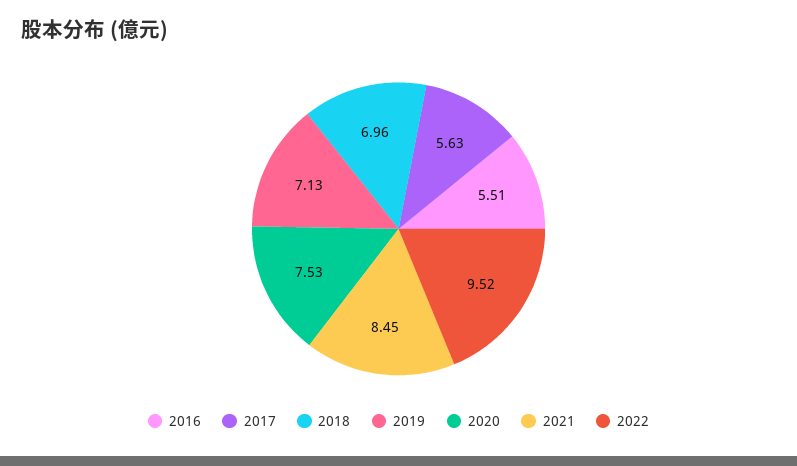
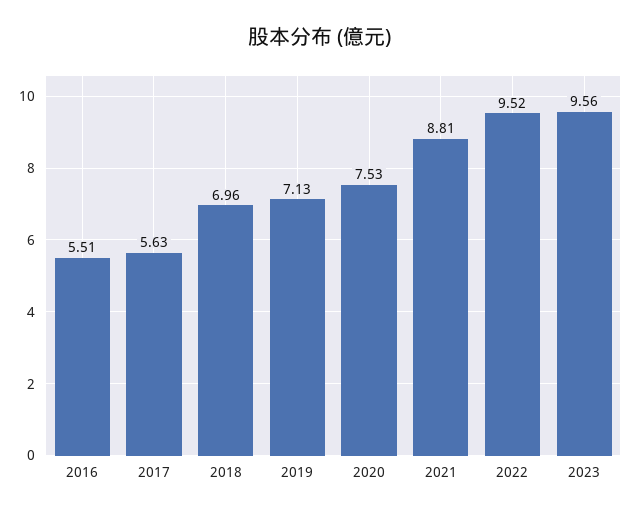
2021: 8.45 -> 8.81
2023: none -> 9.56

